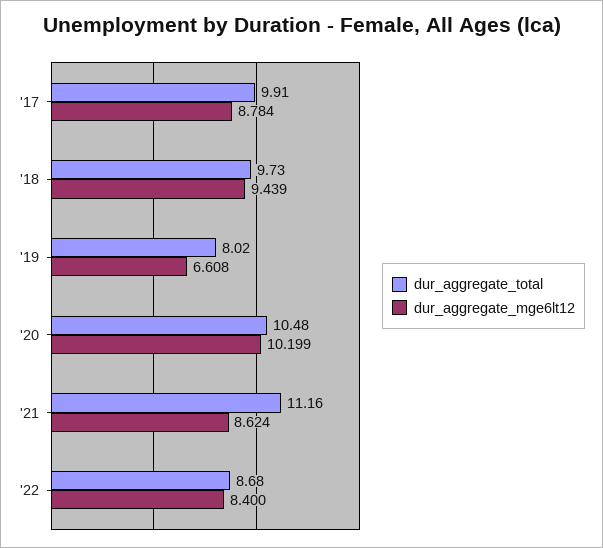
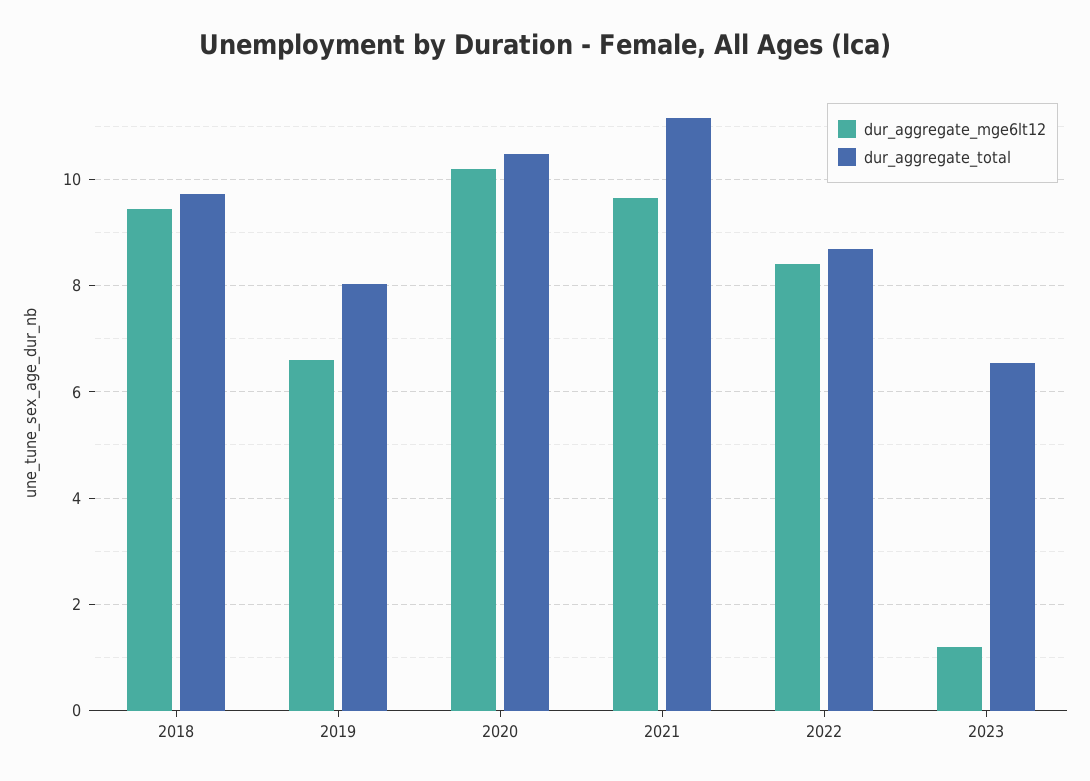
dur_aggregate_total, '17: 9.91 -> none
dur_aggregate_mge6lt12, '17: 8.784 -> none
dur_aggregate_mge6lt12, '21: 8.624 -> 9.6
dur_aggregate_mge6lt12, 2023: none -> 1.2
dur_aggregate_total, 2023: none -> 6.6

